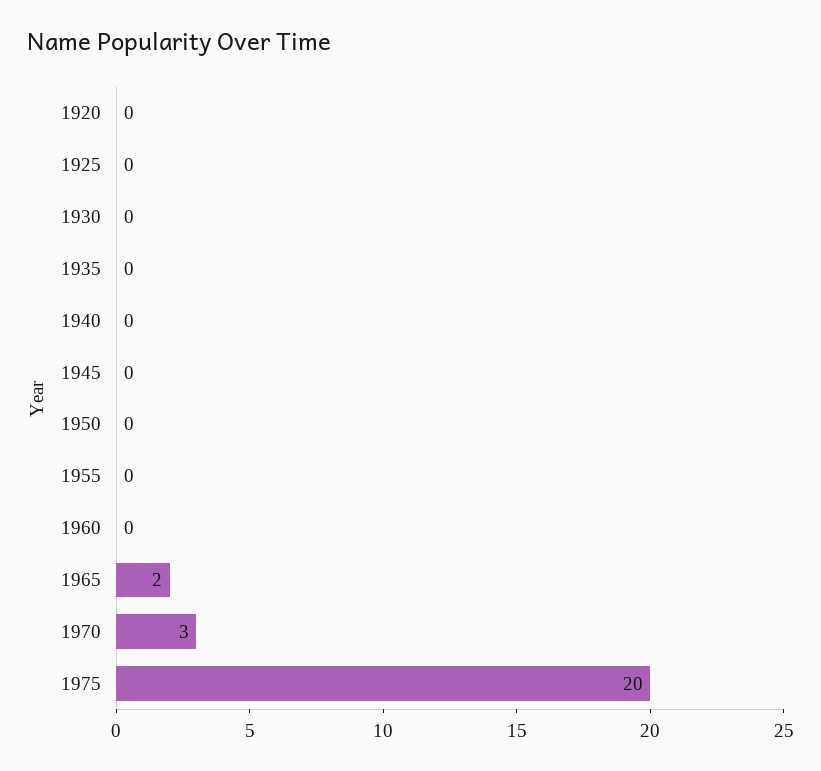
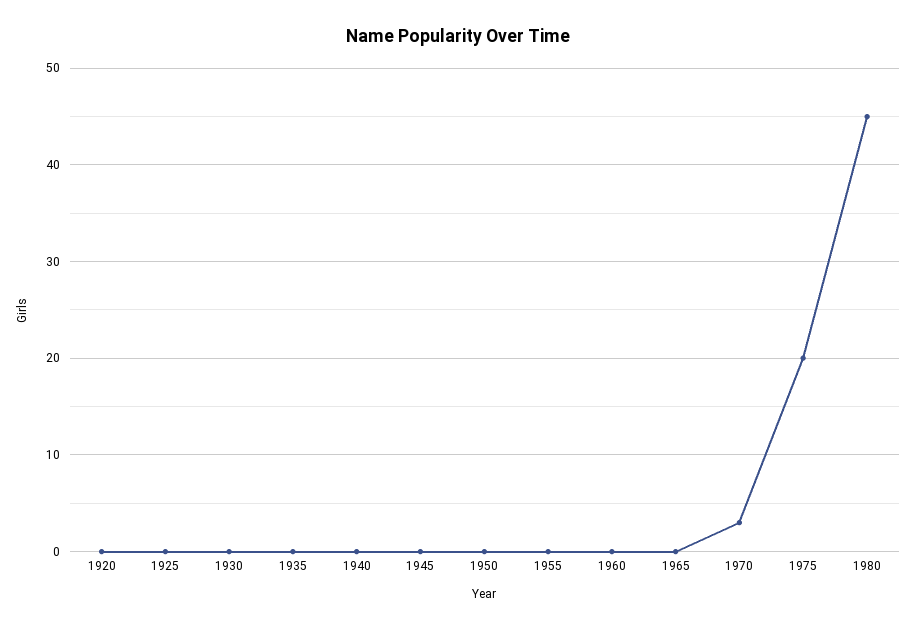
1965: 2 -> 0
1980: none -> 45

